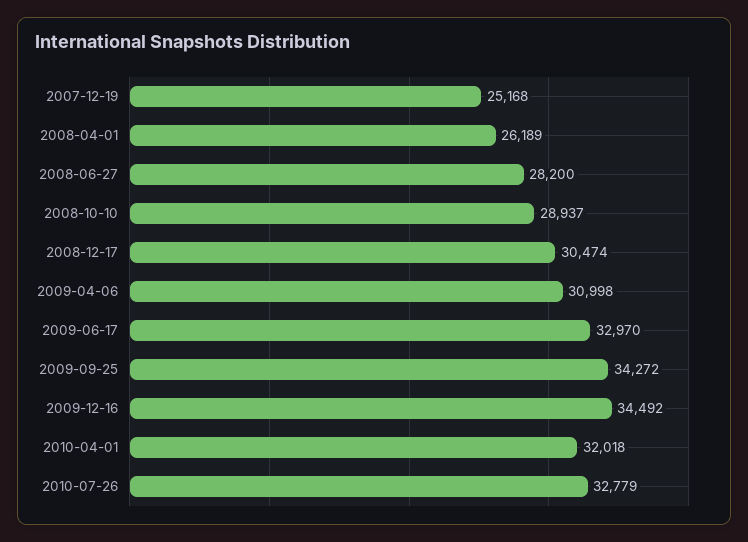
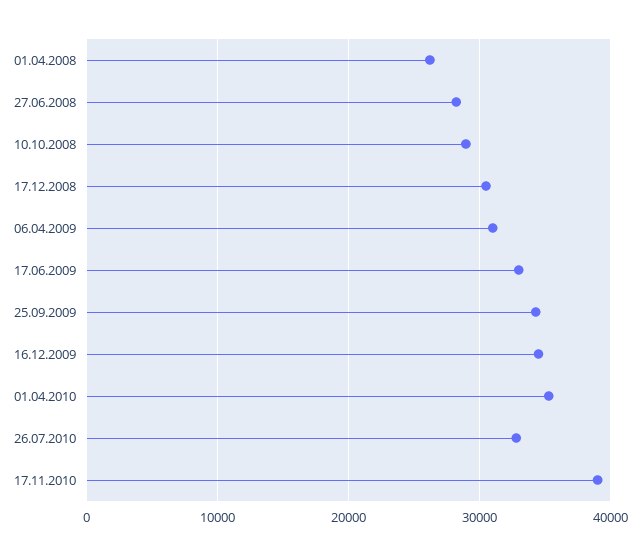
2007-12-19: 25168 -> none
2010-04-01: 32018 -> 35000
17.11.2010: none -> 39000

